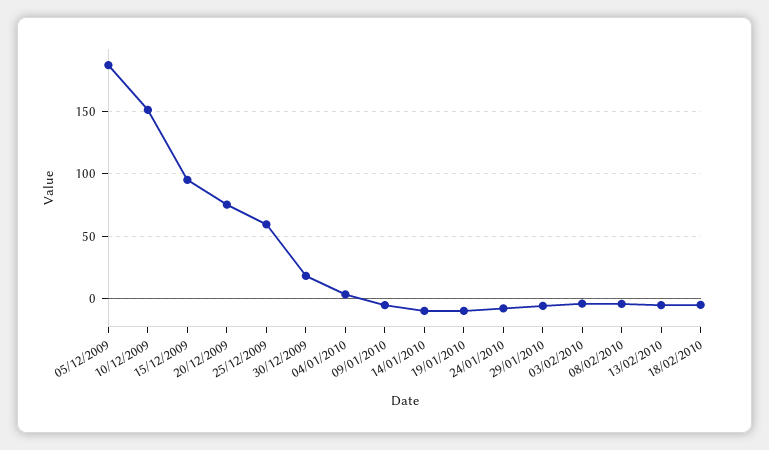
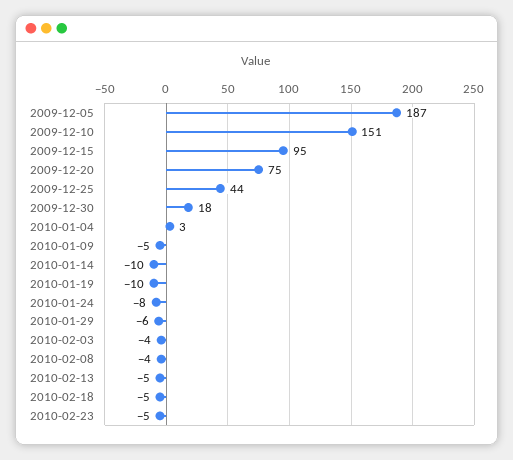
25/12/2009: 60 -> 44
2010-02-23: none -> -5

